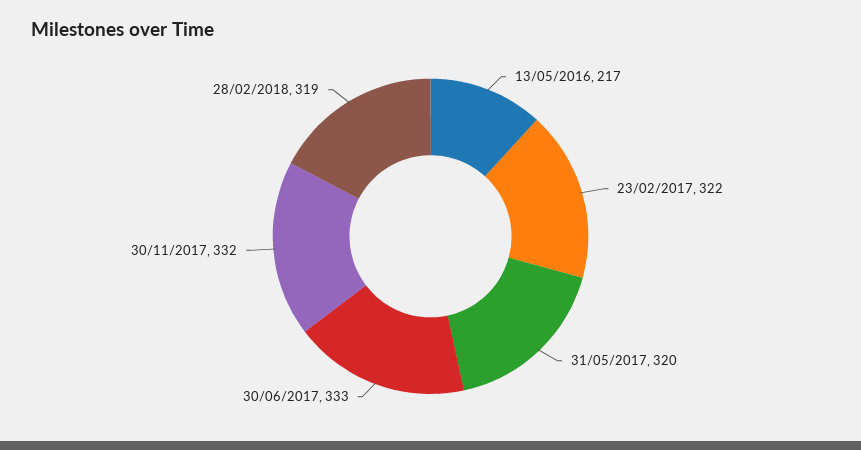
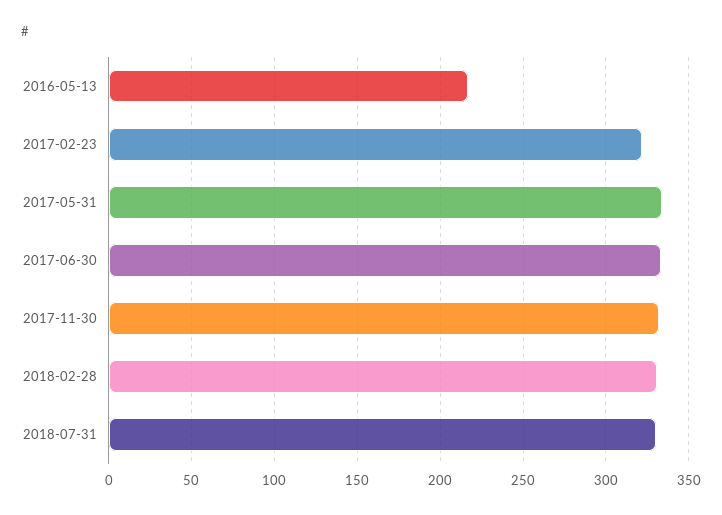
31/05/2017: 320 -> 335
28/02/2018: 319 -> 330
2018-07-31: none -> 330

